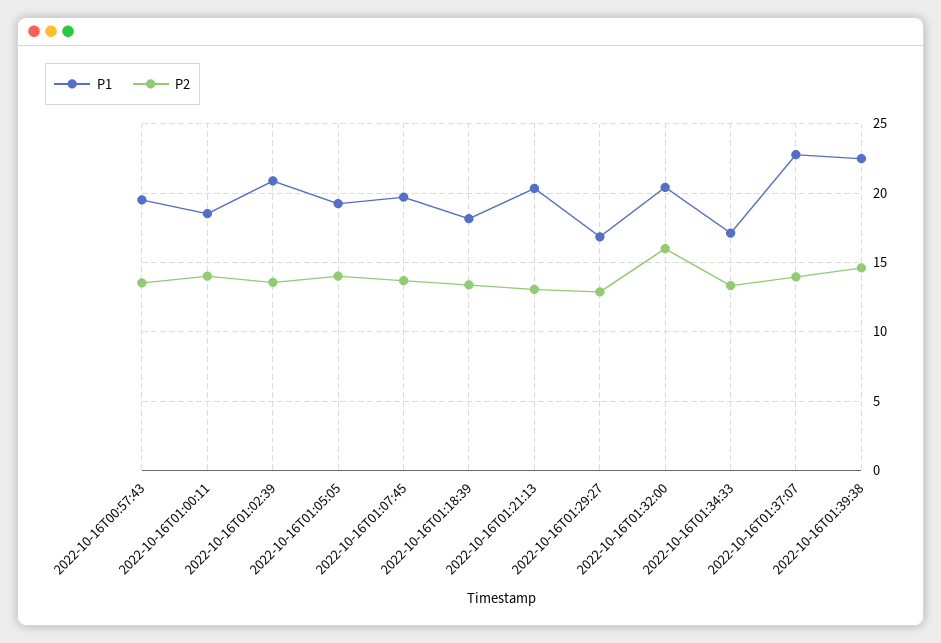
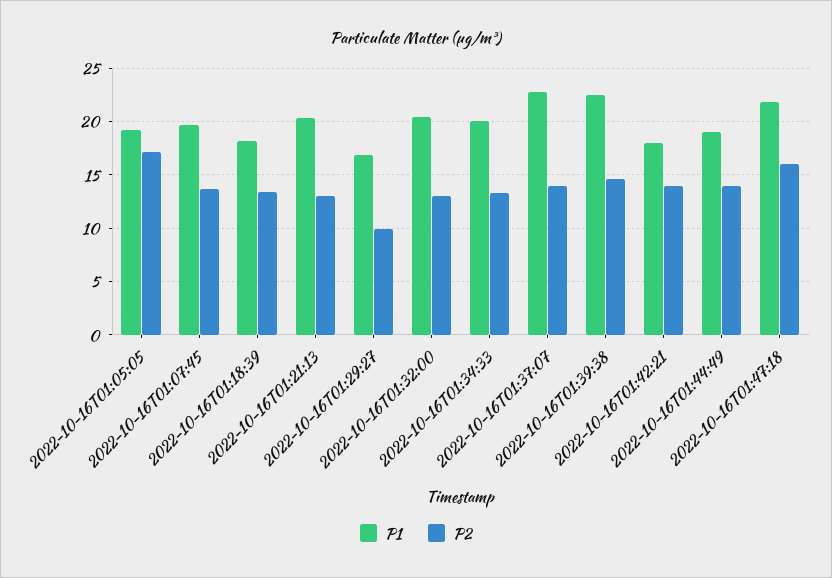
P1, 2022-10-16T00:57:43: 19.5 -> none
P2, 2022-10-16T00:57:43: 13.5 -> none
P1, 2022-10-16T01:00:11: 18.5 -> none
P2, 2022-10-16T01:00:11: 14 -> none
P1, 2022-10-16T01:02:39: 21 -> none
P2, 2022-10-16T01:02:39: 13.5 -> none
P2, 2022-10-16T01:05:05: 14 -> 17
P2, 2022-10-16T01:29:27: 13 -> 10
P2, 2022-10-16T01:32:00: 16 -> 13
P1, 2022-10-16T01:34:33: 17 -> 20
P1, 2022-10-16T01:42:21: none -> 18
P2, 2022-10-16T01:42:21: none -> 14
P1, 2022-10-16T01:44:49: none -> 19
P2, 2022-10-16T01:44:49: none -> 14
P1, 2022-10-16T01:47:18: none -> 22
P2, 2022-10-16T01:47:18: none -> 16

